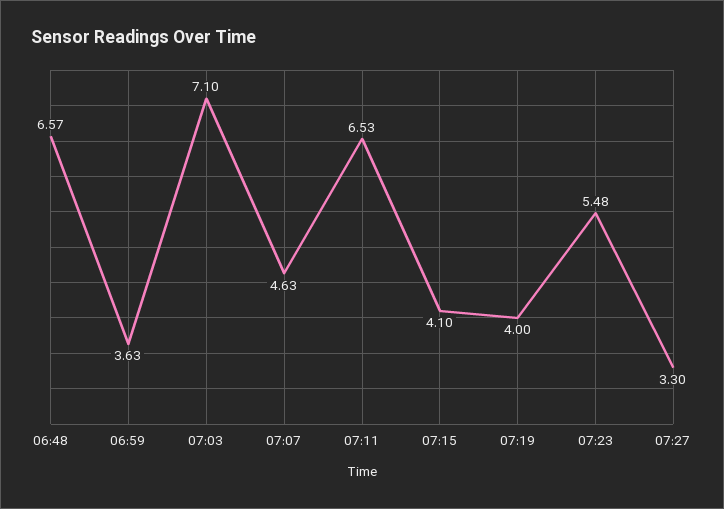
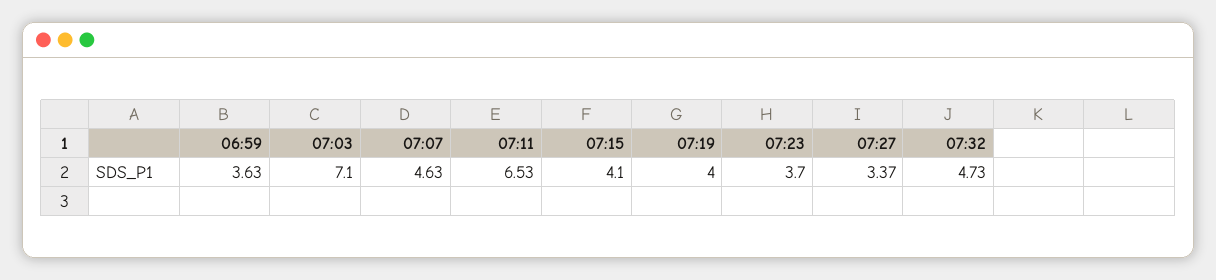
06:48: 6.57 -> none
07:23: 5.48 -> 3.7
07:27: 3.3 -> 3.37
07:32: none -> 4.73

